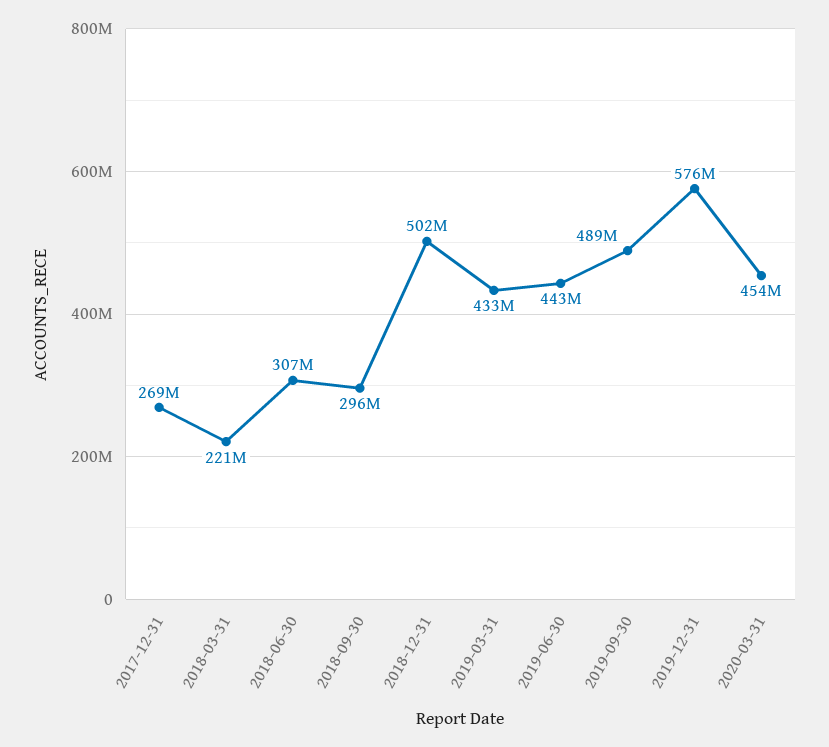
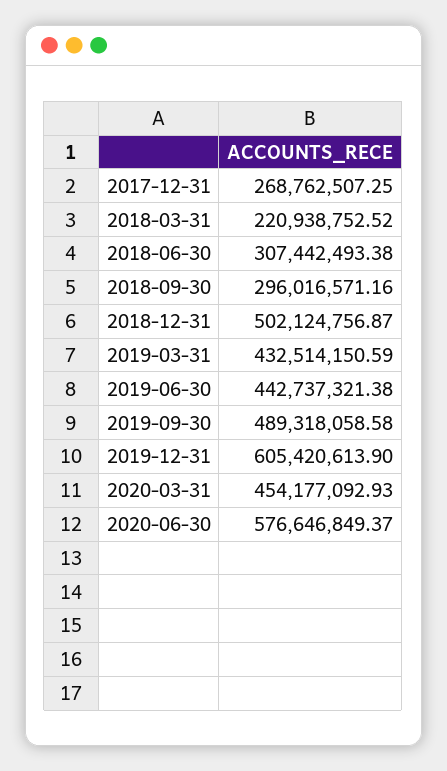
2019-12-31: 576000000 -> 605420613.9
2020-06-30: none -> 576646849.37

